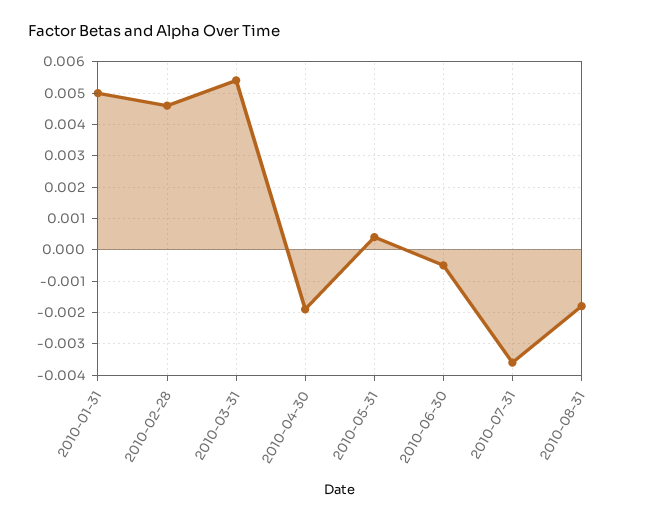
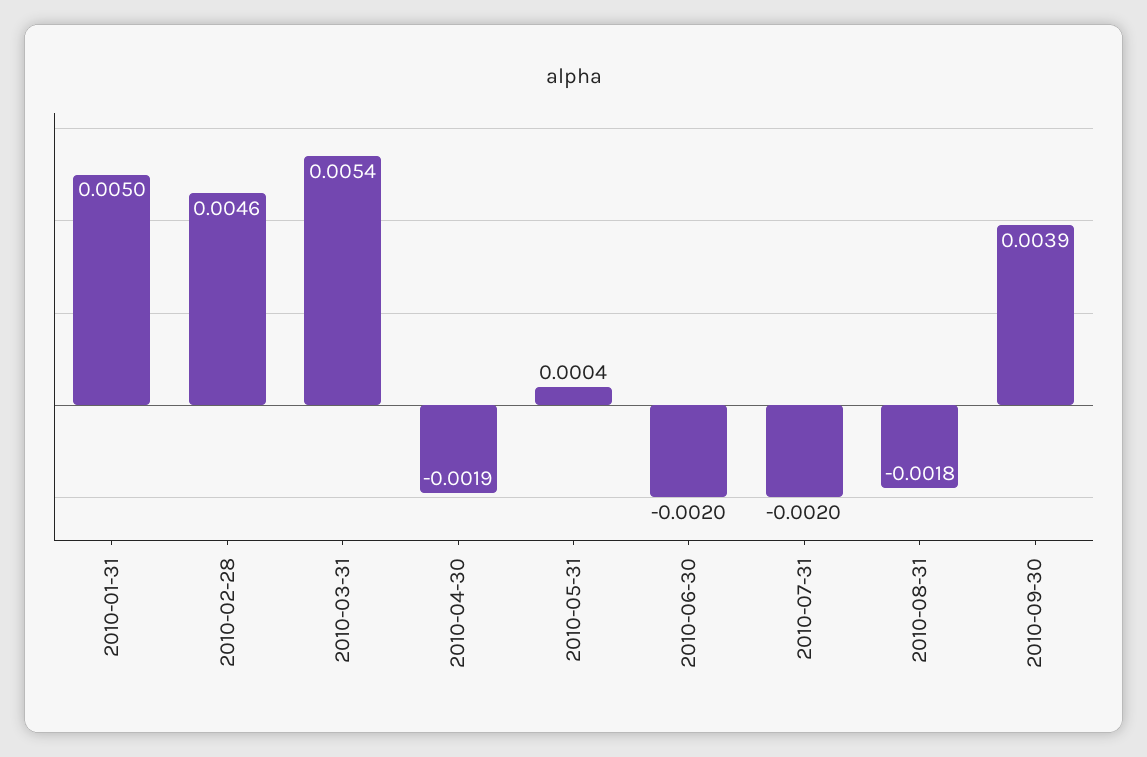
2010-06-30: -0.0005 -> -0.002
2010-07-31: -0.0035 -> -0.002
2010-09-30: none -> 0.0039

